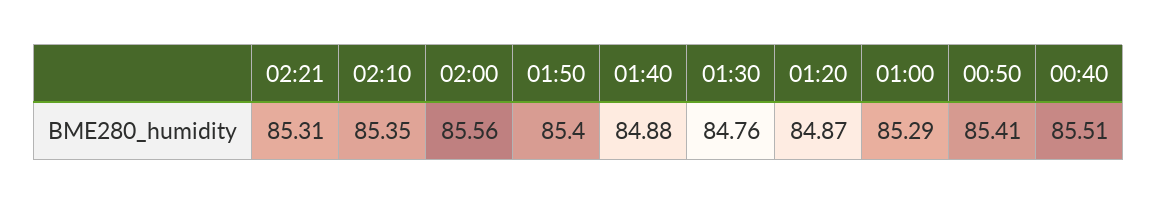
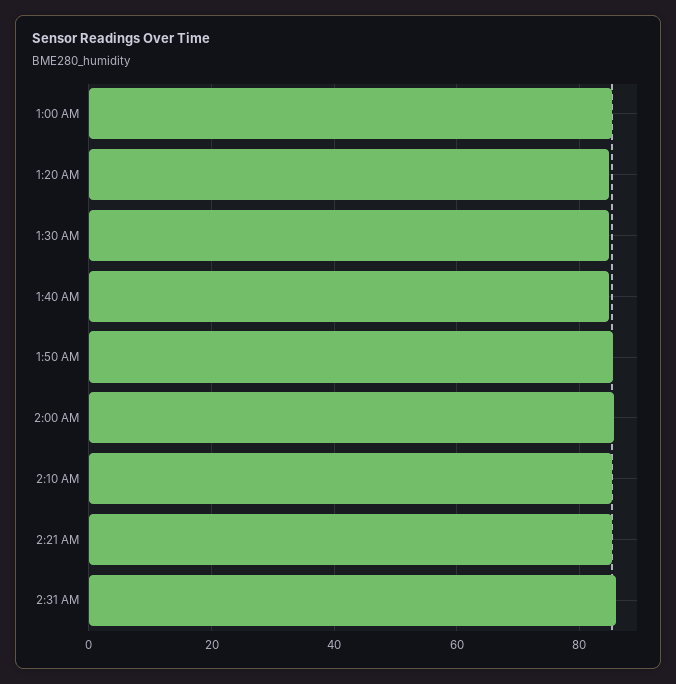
00:50: 85.41 -> none
00:40: 85.51 -> none
2:31 AM: none -> 86

